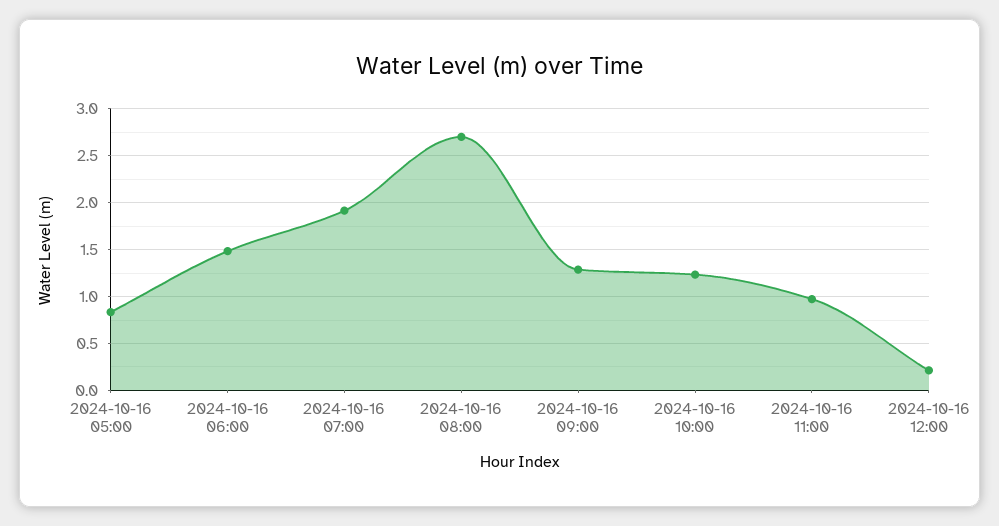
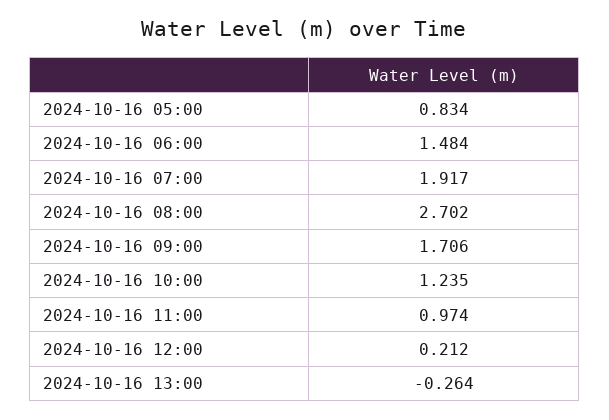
2024-10-16 09:00: 1.3 -> 1.706
2024-10-16 13:00: none -> -0.264

